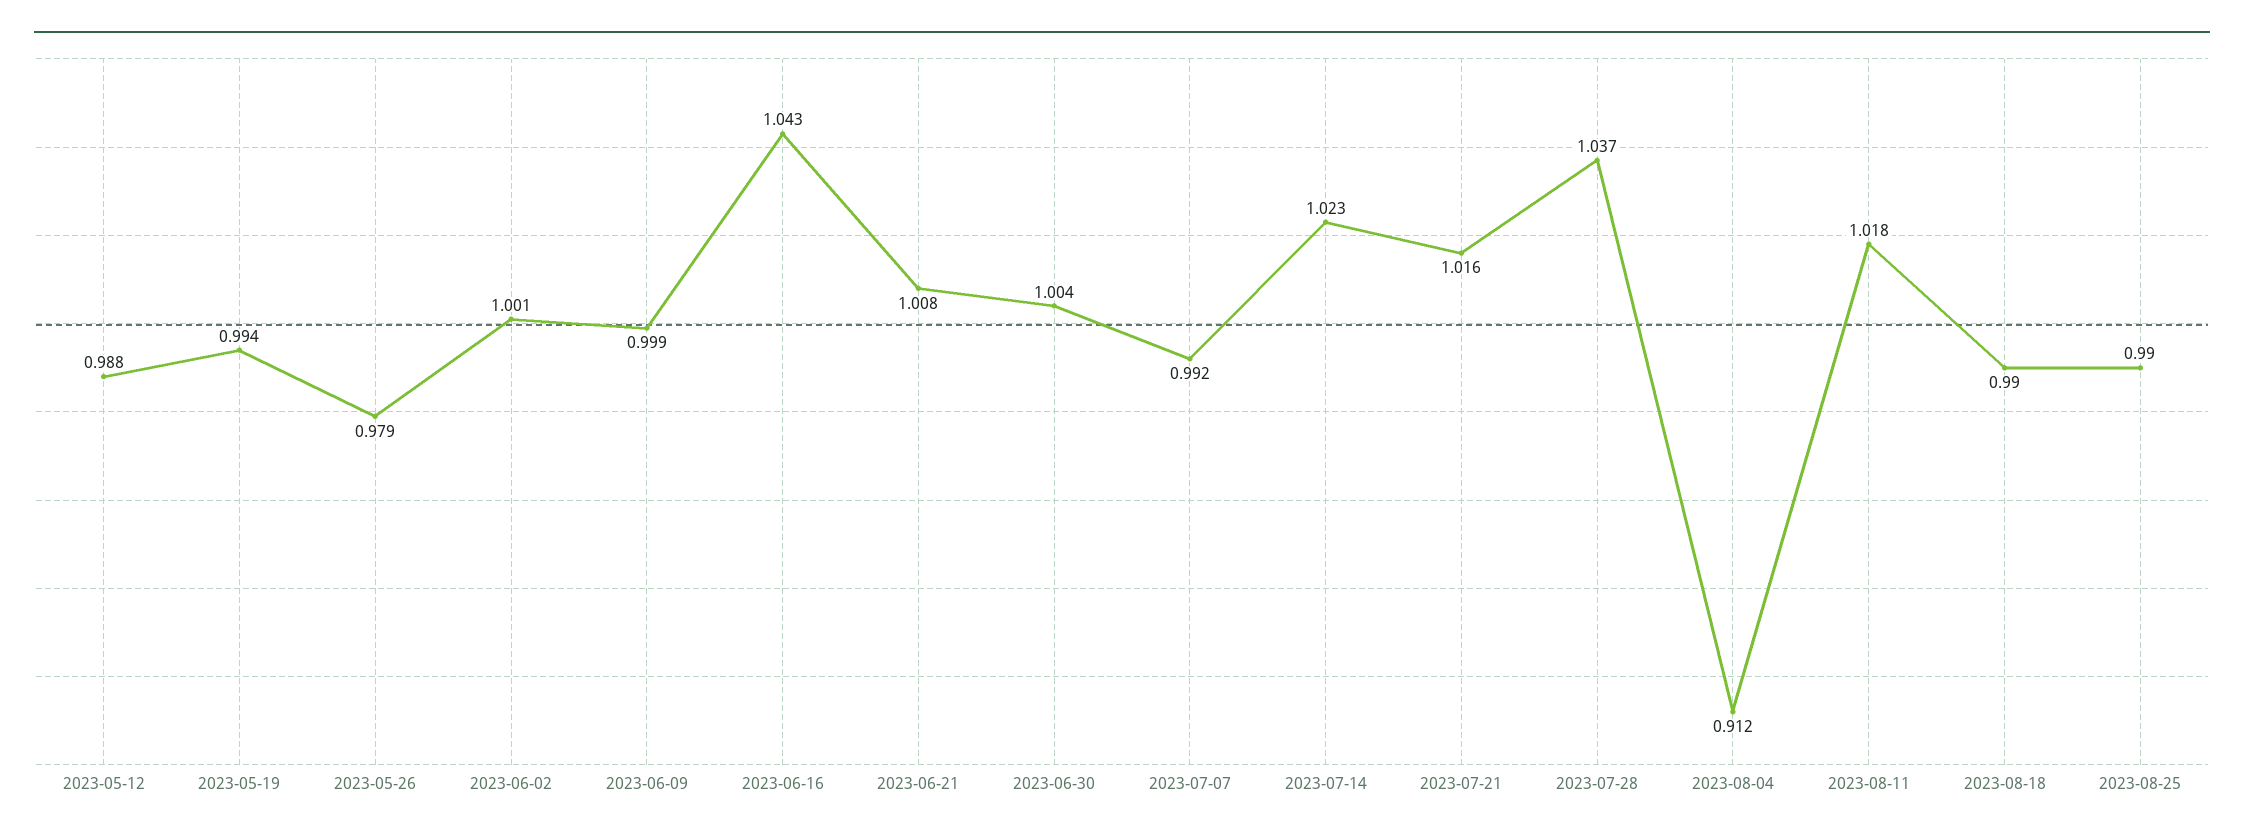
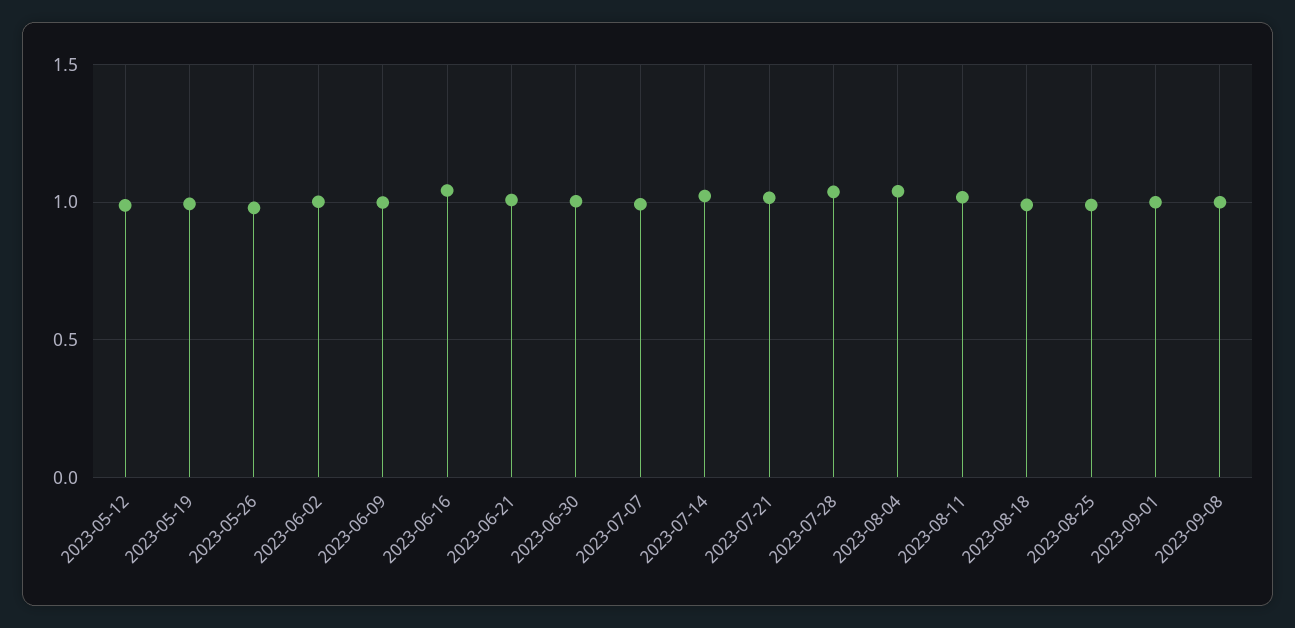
2023-08-04: 0.912 -> 1.05
2023-09-01: none -> 1
2023-09-08: none -> 1

